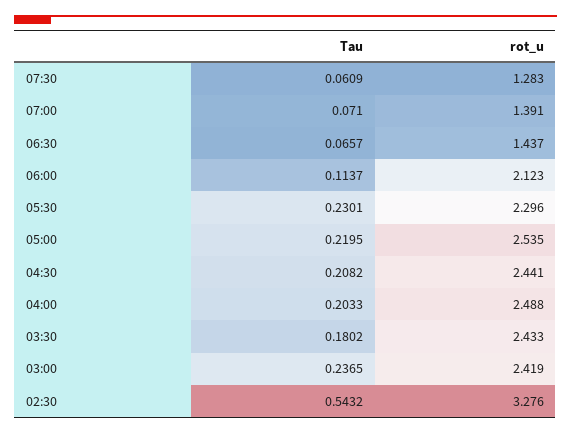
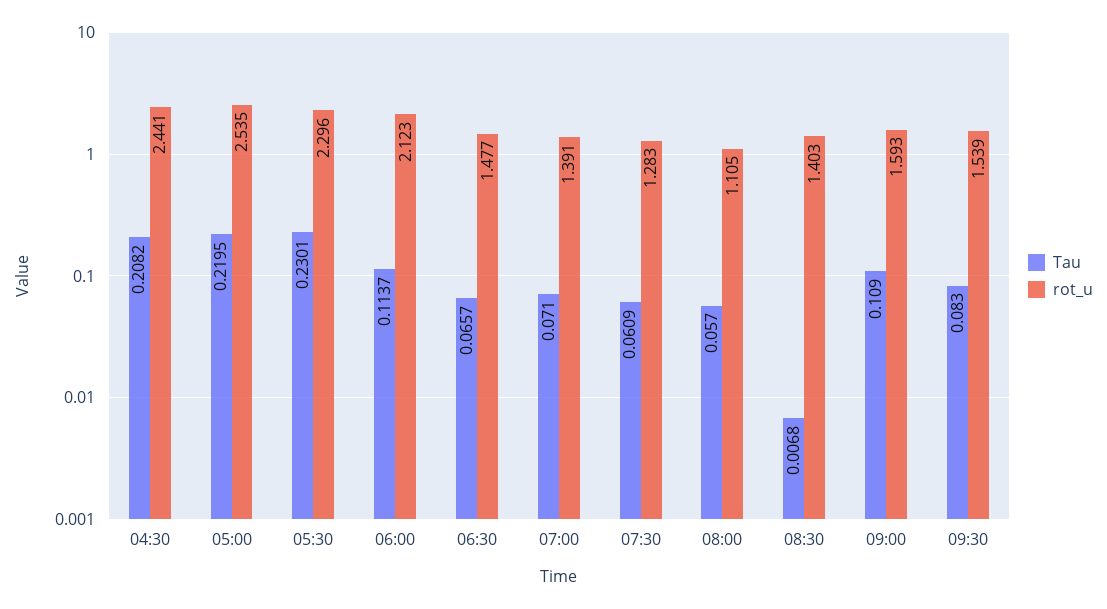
rot_u, 06:30: 1.437 -> 1.477
Tau, 04:00: 0.2033 -> none
rot_u, 04:00: 2.488 -> none
Tau, 03:30: 0.1802 -> none
rot_u, 03:30: 2.433 -> none
Tau, 03:00: 0.2365 -> none
rot_u, 03:00: 2.419 -> none
Tau, 02:30: 0.5432 -> none
rot_u, 02:30: 3.276 -> none
Tau, 08:00: none -> 0.057
rot_u, 08:00: none -> 1.105
Tau, 08:30: none -> 0.0068
rot_u, 08:30: none -> 1.403
Tau, 09:00: none -> 0.109
rot_u, 09:00: none -> 1.593
Tau, 09:30: none -> 0.083
rot_u, 09:30: none -> 1.539

